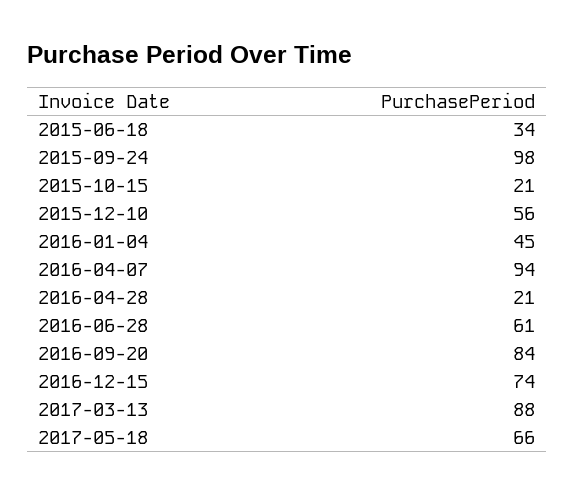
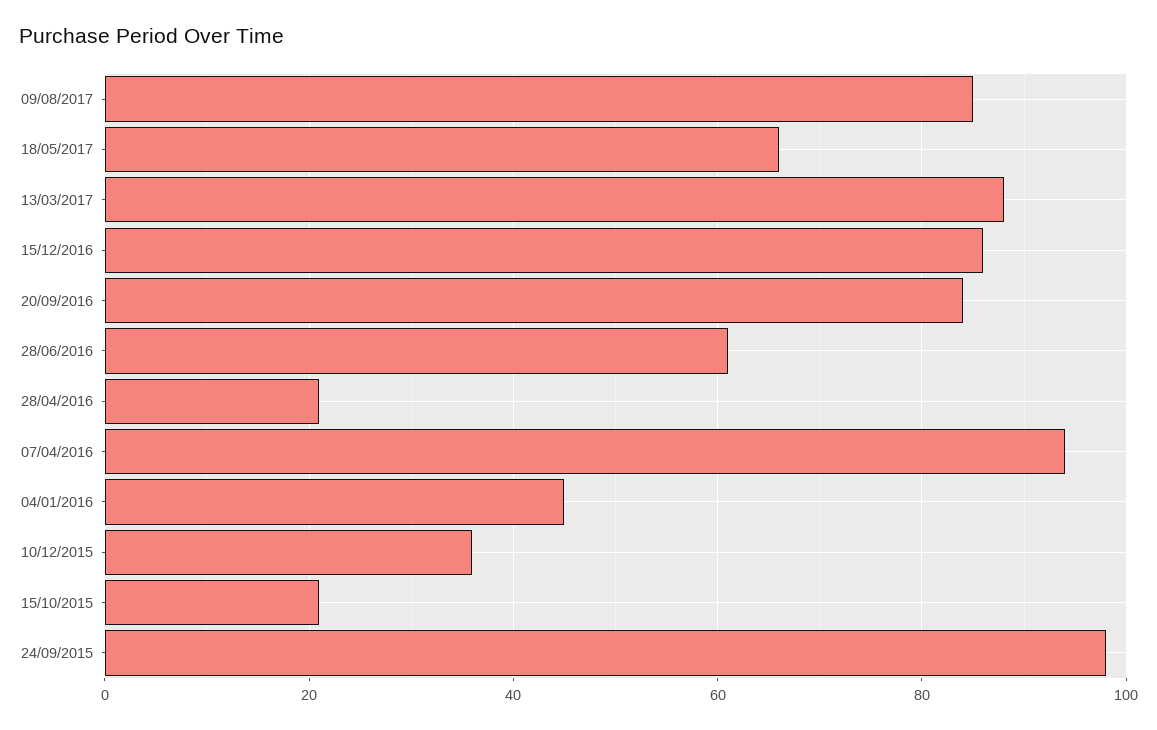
2015-06-18: 34 -> none
2015-12-10: 56 -> 35
2016-12-15: 74 -> 85
09/08/2017: none -> 85

